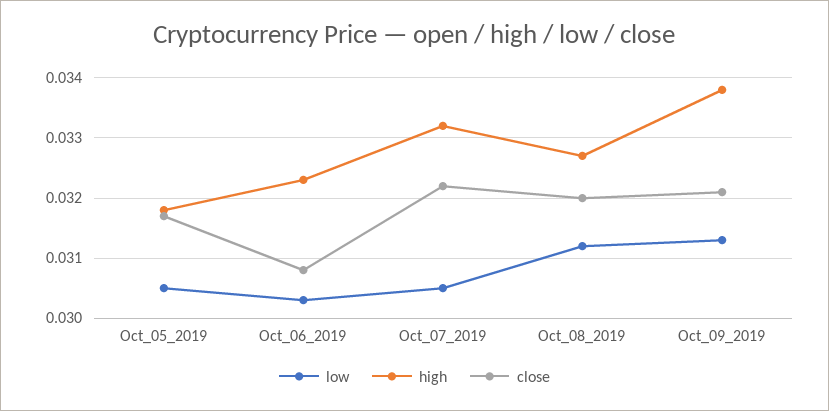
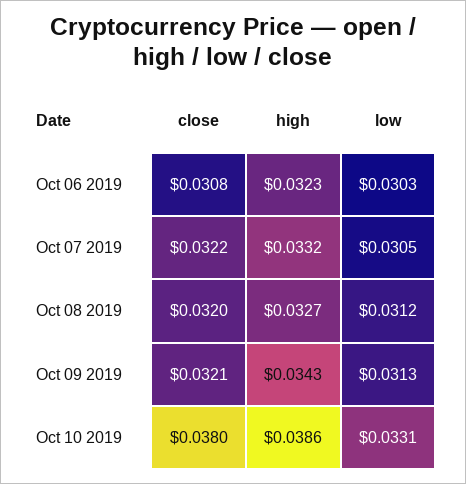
low, Oct_05_2019: 0.0305 -> none
high, Oct_05_2019: 0.0318 -> none
close, Oct_05_2019: 0.0317 -> none
high, Oct_09_2019: 0.0338 -> 0.0343
close, Oct 10 2019: none -> 0.038
high, Oct 10 2019: none -> 0.0386
low, Oct 10 2019: none -> 0.0331

